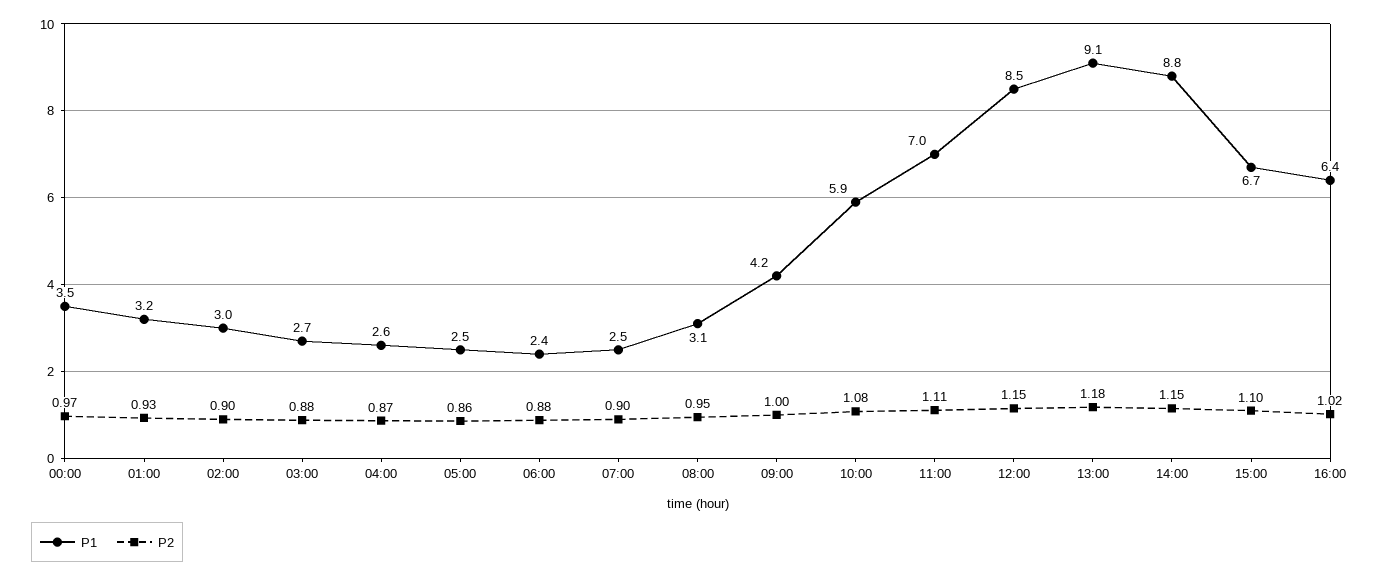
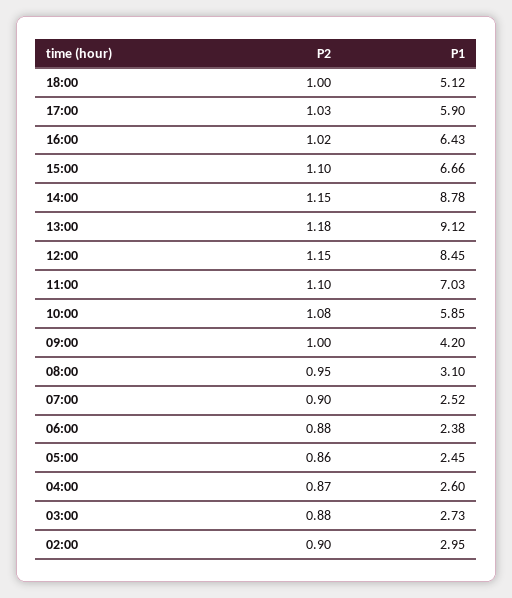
P1, 00:00: 3.5 -> none
P2, 00:00: 0.97 -> none
P1, 01:00: 3.2 -> none
P2, 01:00: 0.93 -> none
P2, 11:00: 1.11 -> 1.1
P2, 18:00: none -> 1
P1, 18:00: none -> 5.12
P2, 17:00: none -> 1.03
P1, 17:00: none -> 5.9

